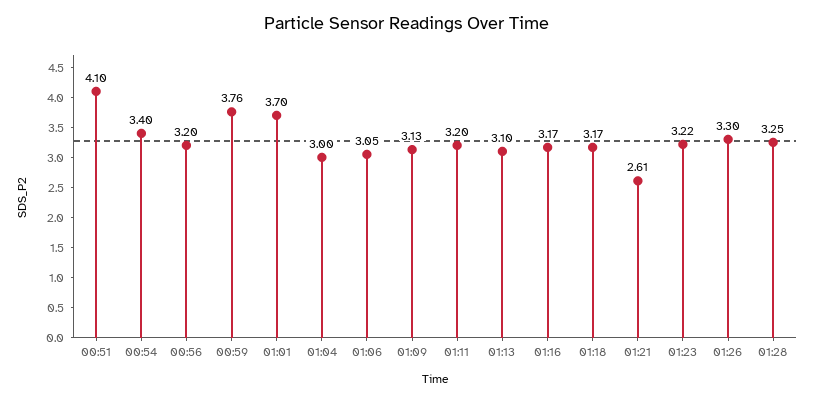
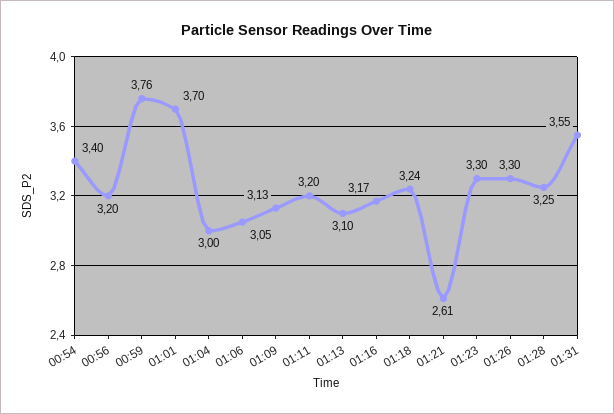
00:51: 4.1 -> none
01:18: 3.17 -> 3.24
01:23: 3.22 -> 3.3
01:31: none -> 3.55

